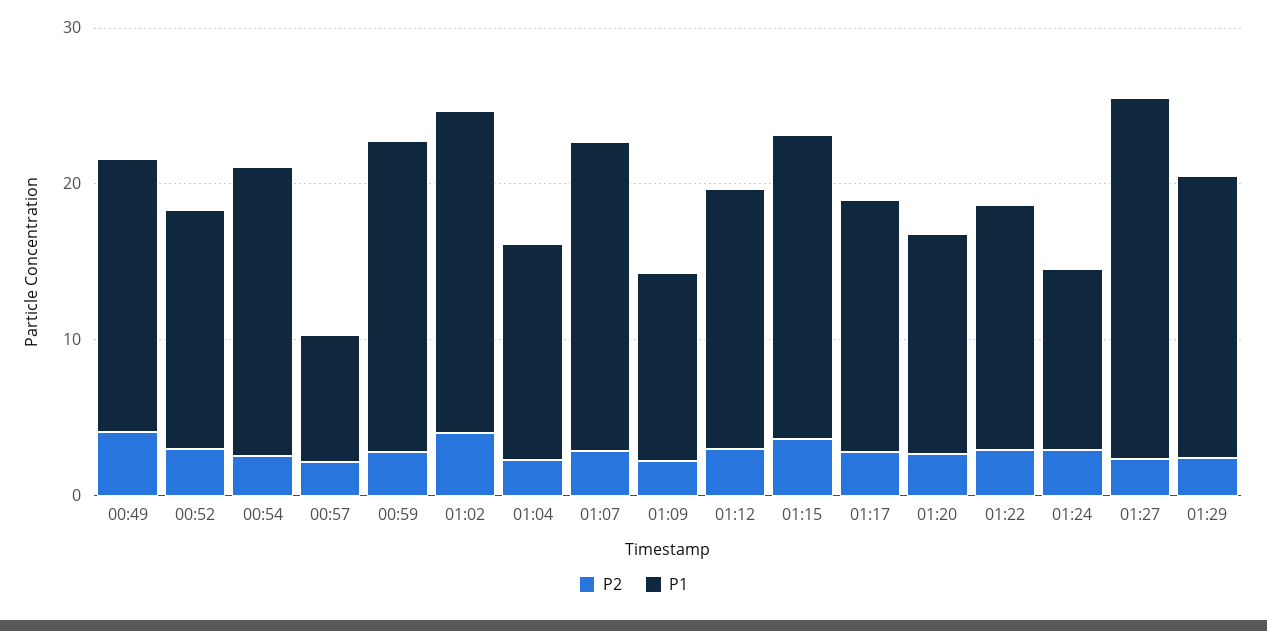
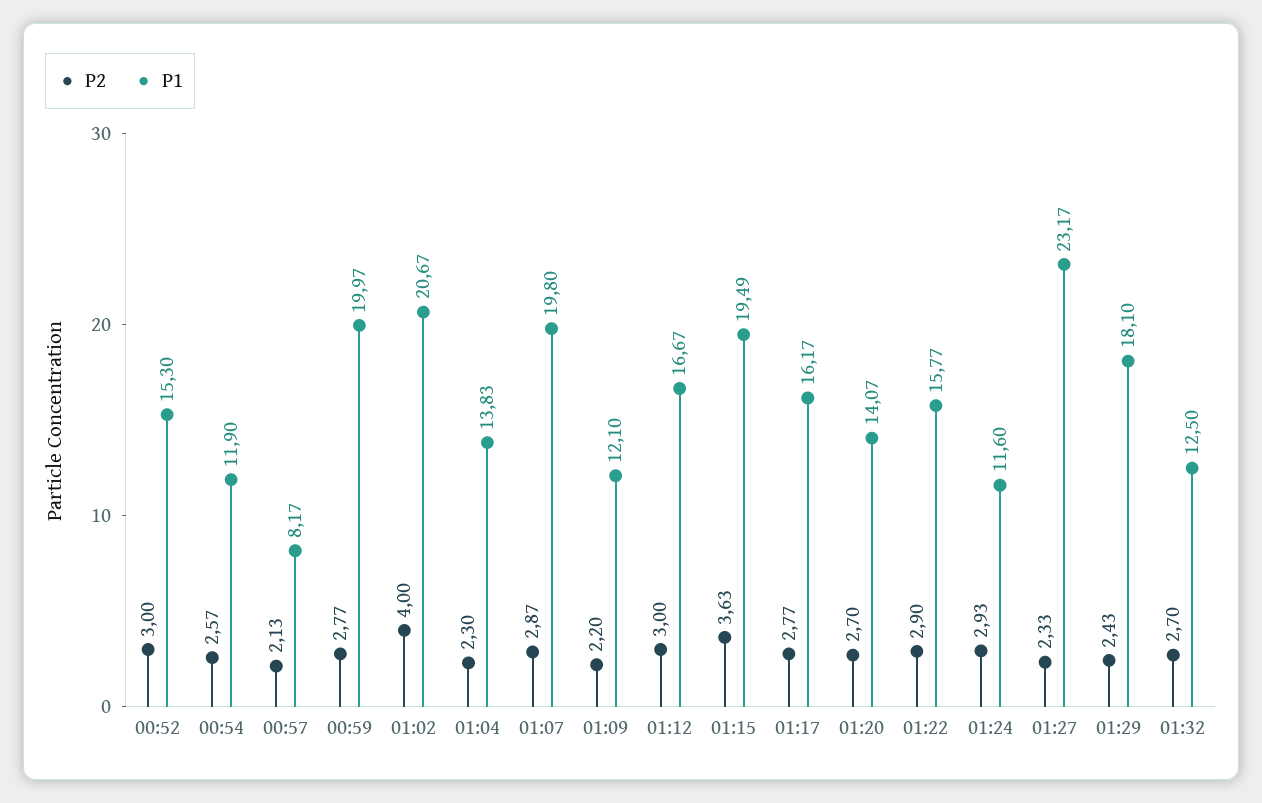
P2, 00:49: 4 -> none
P1, 00:49: 18 -> none
P1, 00:54: 18 -> 11.9
P2, 01:32: none -> 2.7
P1, 01:32: none -> 12.5

